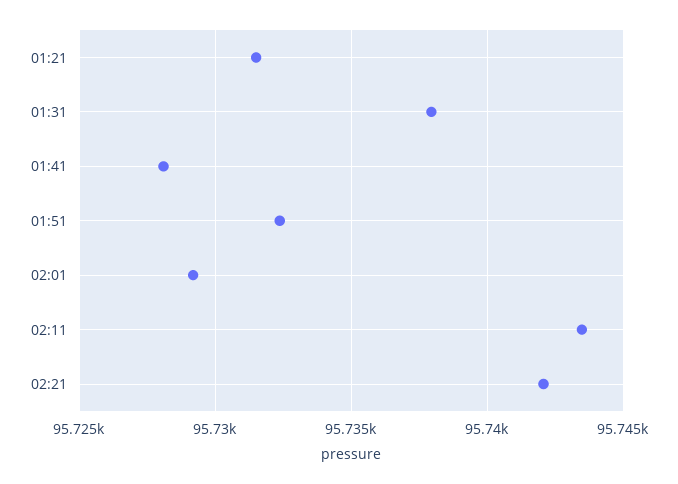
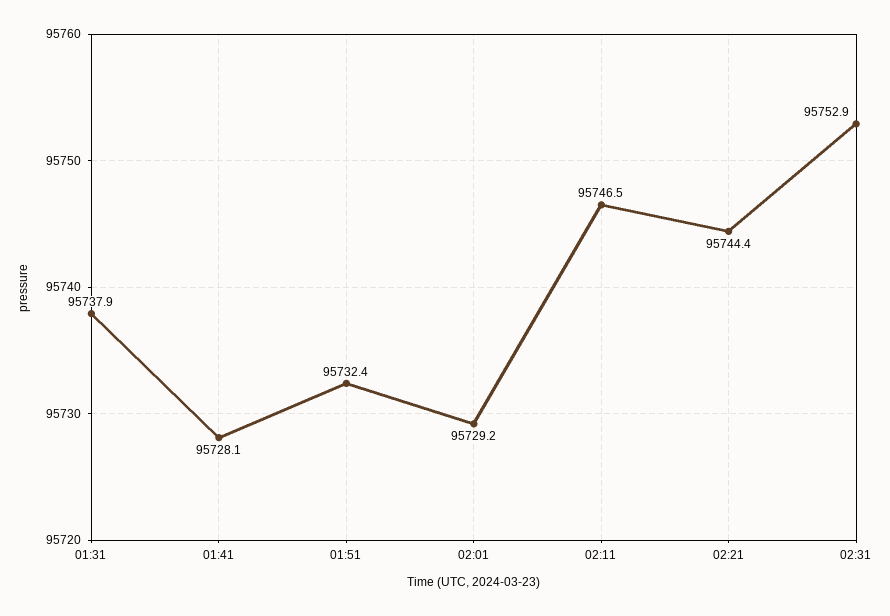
01:21: 95731.5 -> none
02:11: 95743.5 -> 95746.5
02:21: 95742 -> 95744.4
02:31: none -> 95752.9

